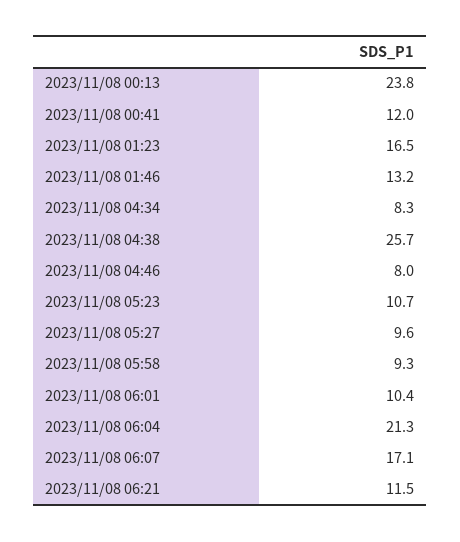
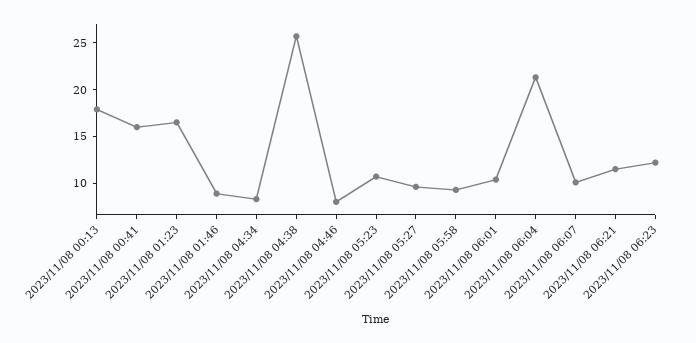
2023/11/08 00:13: 23.8 -> 18
2023/11/08 00:41: 12 -> 16
2023/11/08 01:46: 13.2 -> 9
2023/11/08 06:07: 17.1 -> 10
2023/11/08 06:23: none -> 12

